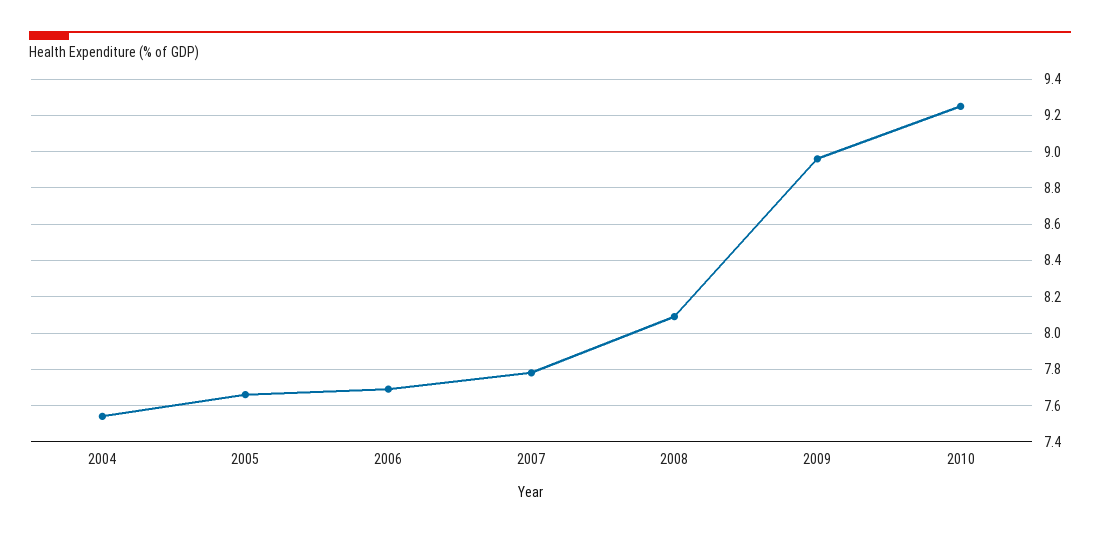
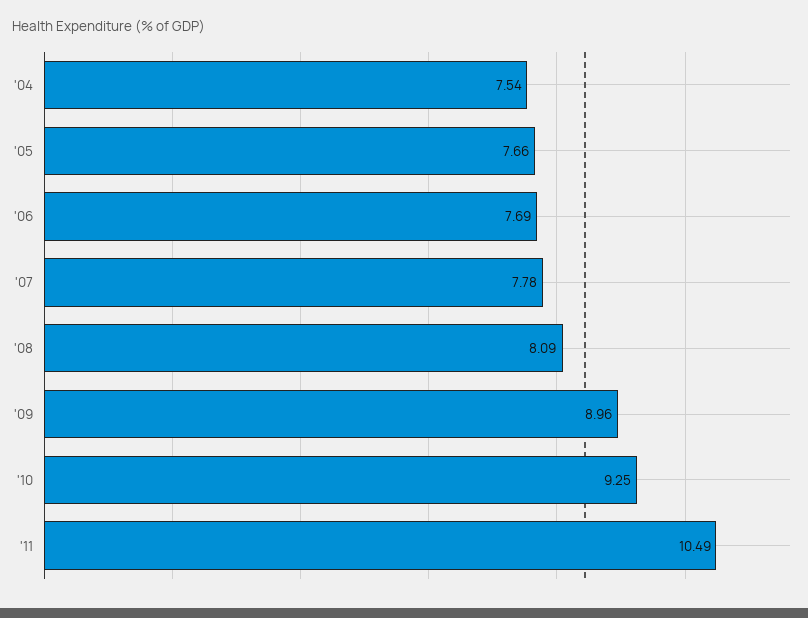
'11: none -> 10.49

